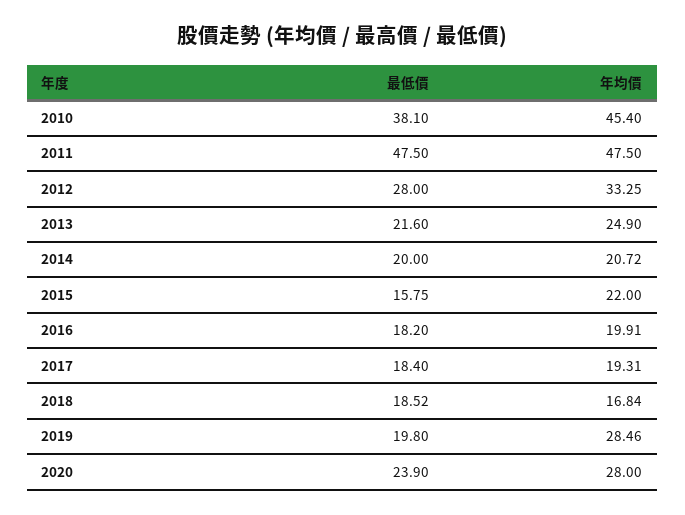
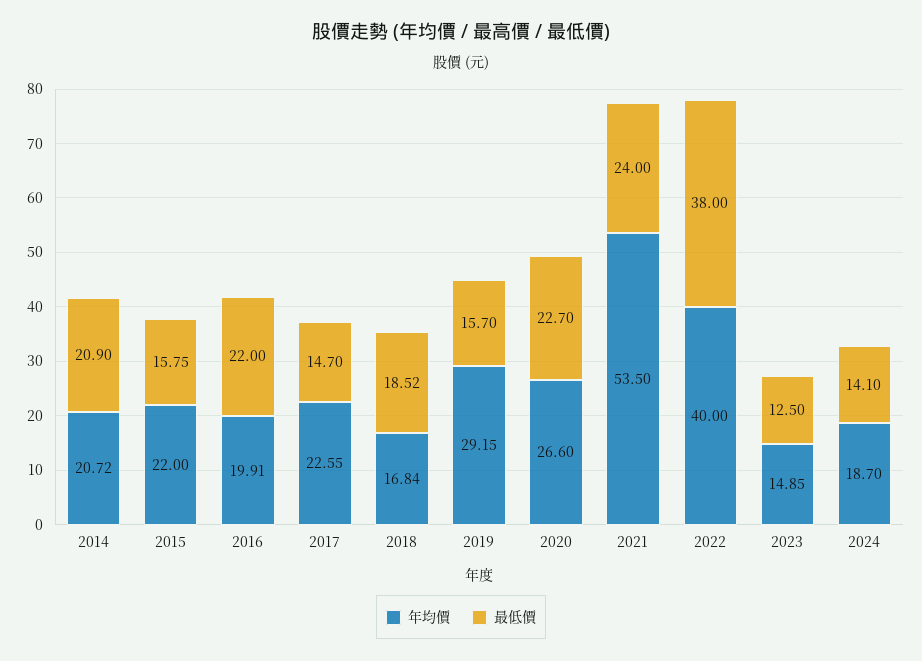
最低價, 2010: 38.1 -> none
年均價, 2010: 45.4 -> none
最低價, 2011: 47.5 -> none
年均價, 2011: 47.5 -> none
最低價, 2012: 28 -> none
年均價, 2012: 33.25 -> none
最低價, 2013: 21.6 -> none
年均價, 2013: 24.9 -> none
最低價, 2014: 20 -> 20.9
最低價, 2016: 18.2 -> 22
最低價, 2017: 18.4 -> 14.7
年均價, 2017: 19.31 -> 22.55
最低價, 2019: 19.8 -> 15.7
年均價, 2019: 28.46 -> 29.15
最低價, 2020: 23.9 -> 22.7
年均價, 2020: 28 -> 26.6
年均價, 2021: none -> 53.5
最低價, 2021: none -> 24
年均價, 2022: none -> 40
最低價, 2022: none -> 38
年均價, 2023: none -> 14.85
最低價, 2023: none -> 12.5
年均價, 2024: none -> 18.7
最低價, 2024: none -> 14.1

